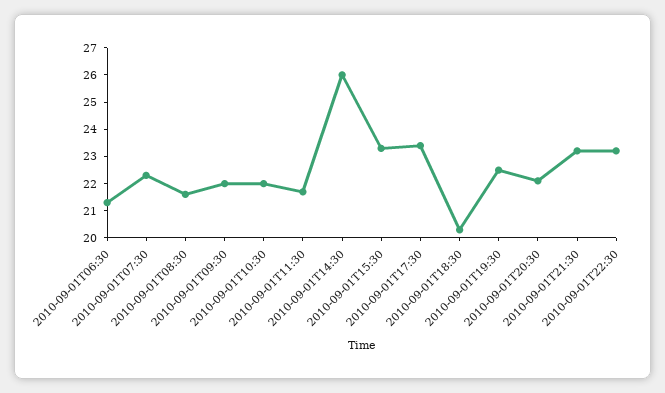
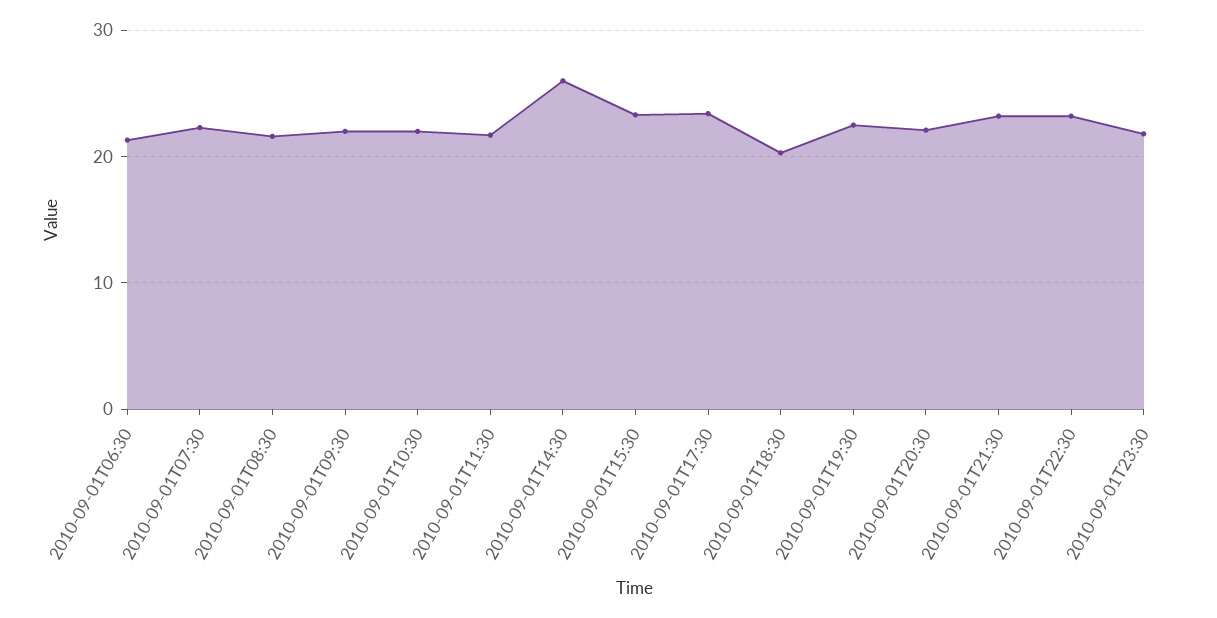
2010-09-01T23:30: none -> 22

